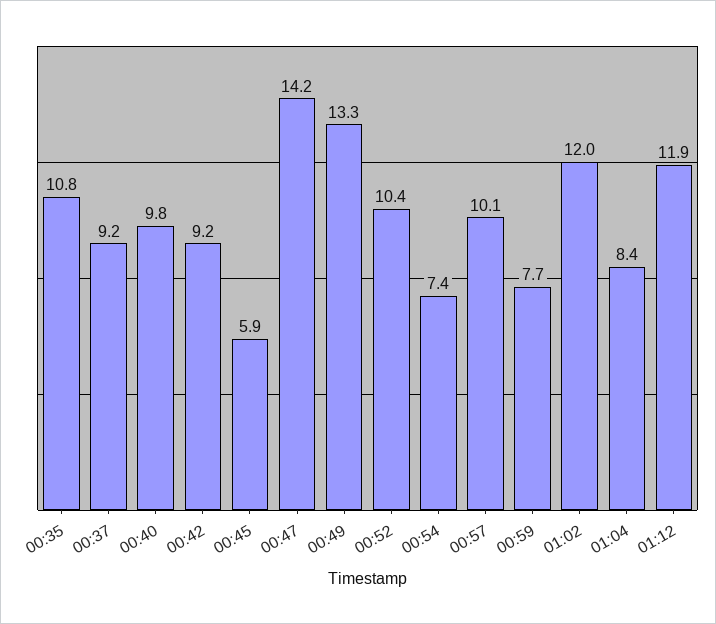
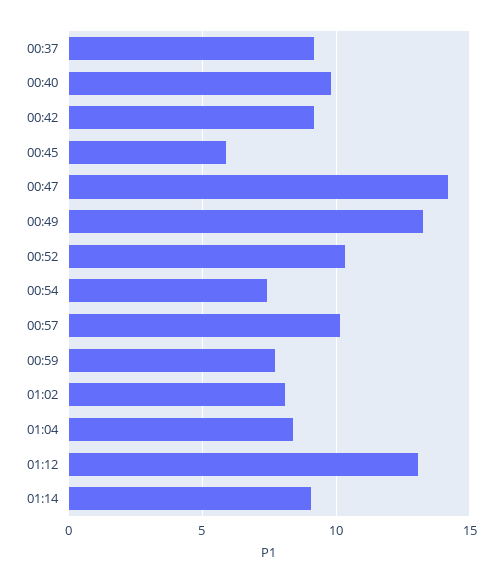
00:35: 10.8 -> none
01:02: 12 -> 8
01:12: 11.9 -> 13
01:14: none -> 9

